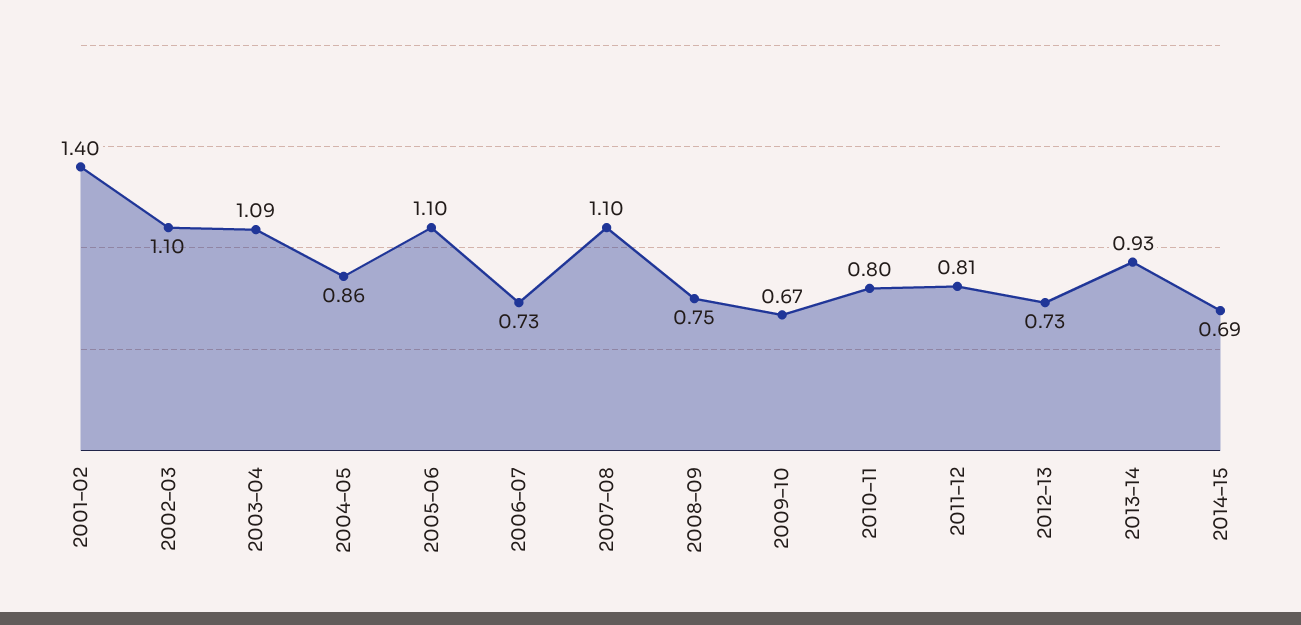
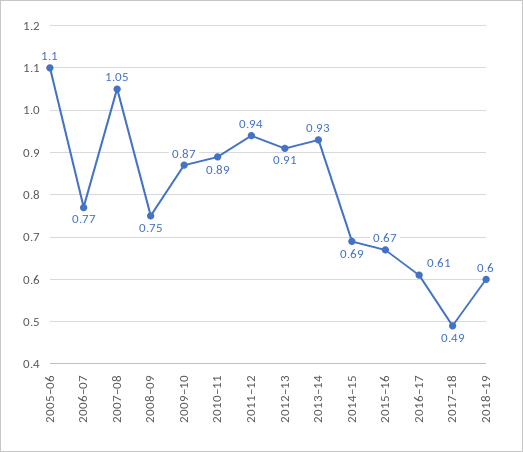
2001–02: 1.4 -> none
2002–03: 1.1 -> none
2003–04: 1.09 -> none
2004–05: 0.86 -> none
2006–07: 0.73 -> 0.77
2007–08: 1.1 -> 1.05
2009–10: 0.67 -> 0.87
2010–11: 0.8 -> 0.89
2011–12: 0.81 -> 0.94
2012–13: 0.73 -> 0.91
2015–16: none -> 0.67
2016–17: none -> 0.61
2017–18: none -> 0.49
2018–19: none -> 0.6

